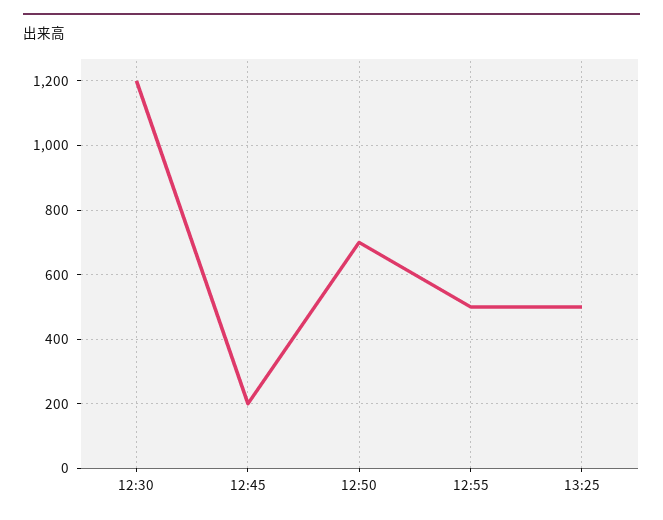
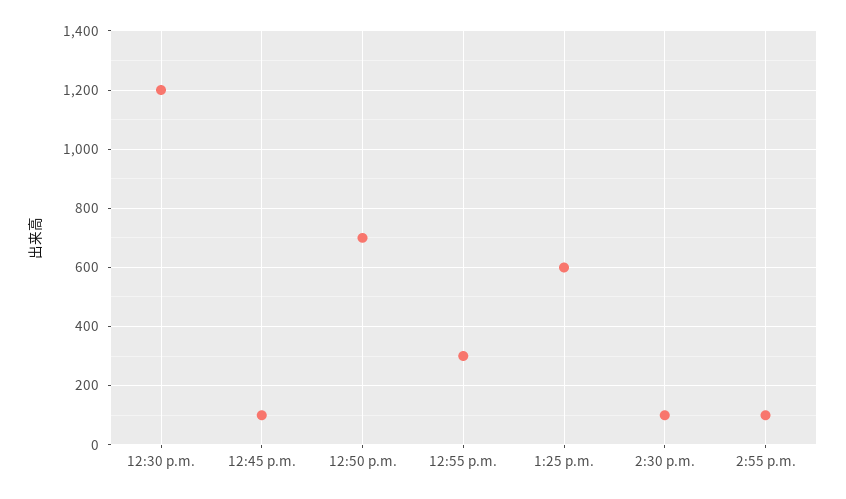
12:45: 200 -> 100
12:55: 500 -> 300
13:25: 500 -> 600
2:30 p.m.: none -> 100
2:55 p.m.: none -> 100

